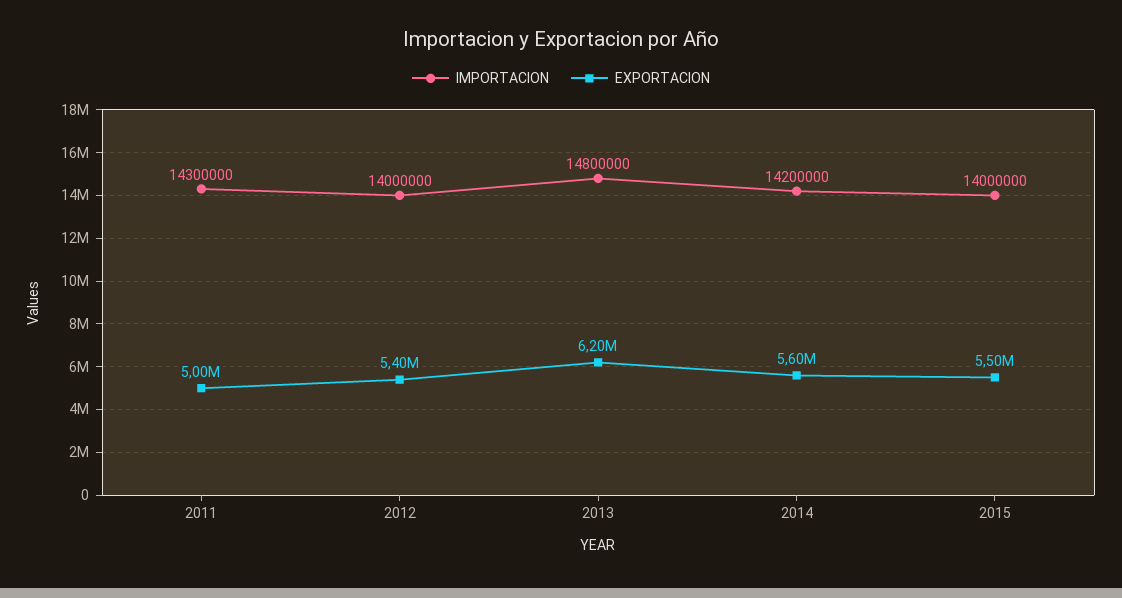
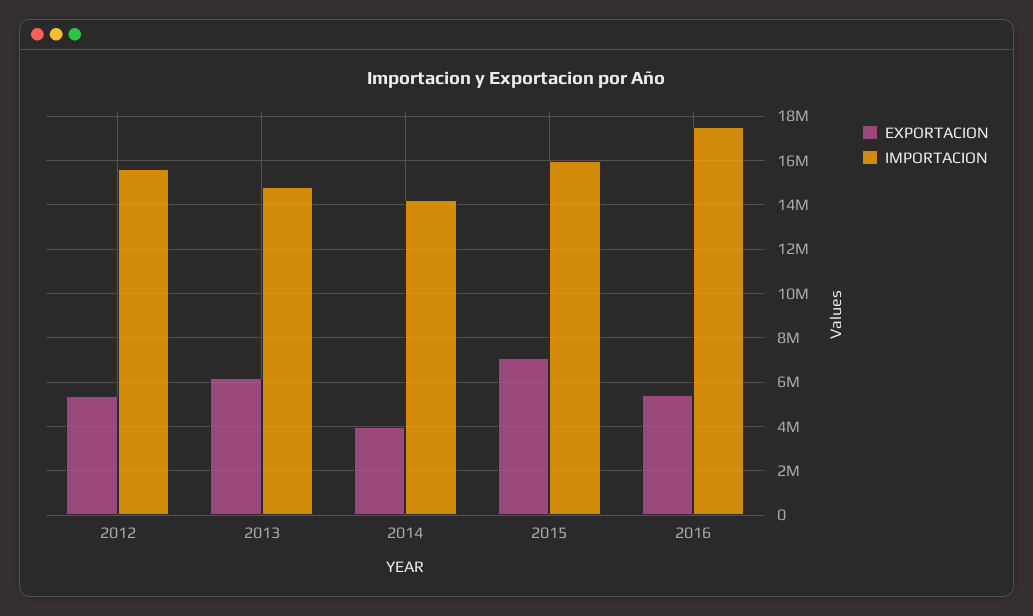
IMPORTACION, 2011: 14300000 -> none
EXPORTACION, 2011: 5000000 -> none
IMPORTACION, 2012: 14000000 -> 15500000
EXPORTACION, 2014: 5600000 -> 4000000
IMPORTACION, 2015: 14000000 -> 16000000
EXPORTACION, 2015: 5500000 -> 7000000
EXPORTACION, 2016: none -> 5500000
IMPORTACION, 2016: none -> 17500000

